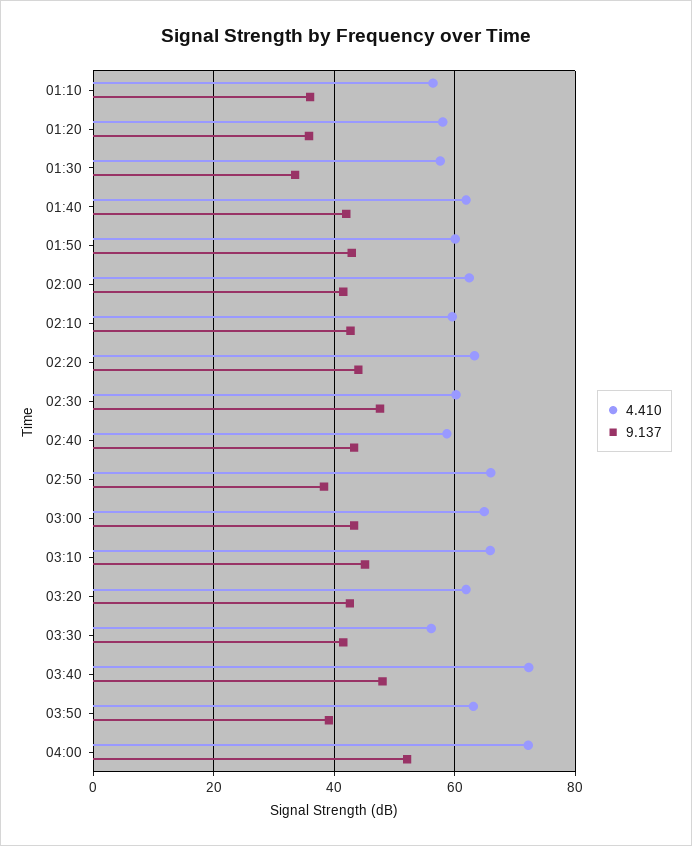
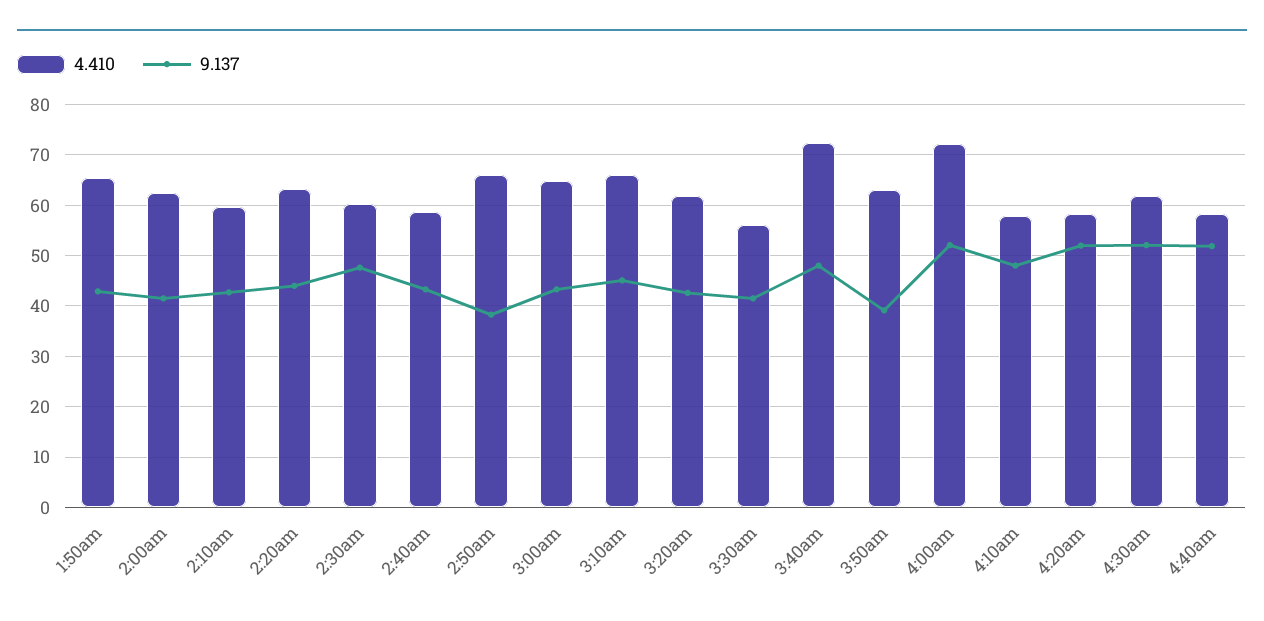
4.410, 01:10: 56 -> none
9.137, 01:10: 36 -> none
4.410, 01:20: 58 -> none
9.137, 01:20: 36 -> none
4.410, 01:30: 58 -> none
9.137, 01:30: 34 -> none
4.410, 01:40: 62 -> none
9.137, 01:40: 42 -> none
4.410, 01:50: 60 -> 66
4.410, 4:10am: none -> 58
9.137, 4:10am: none -> 48
4.410, 4:20am: none -> 58
9.137, 4:20am: none -> 52
4.410, 4:30am: none -> 62
9.137, 4:30am: none -> 52
4.410, 4:40am: none -> 58
9.137, 4:40am: none -> 52

